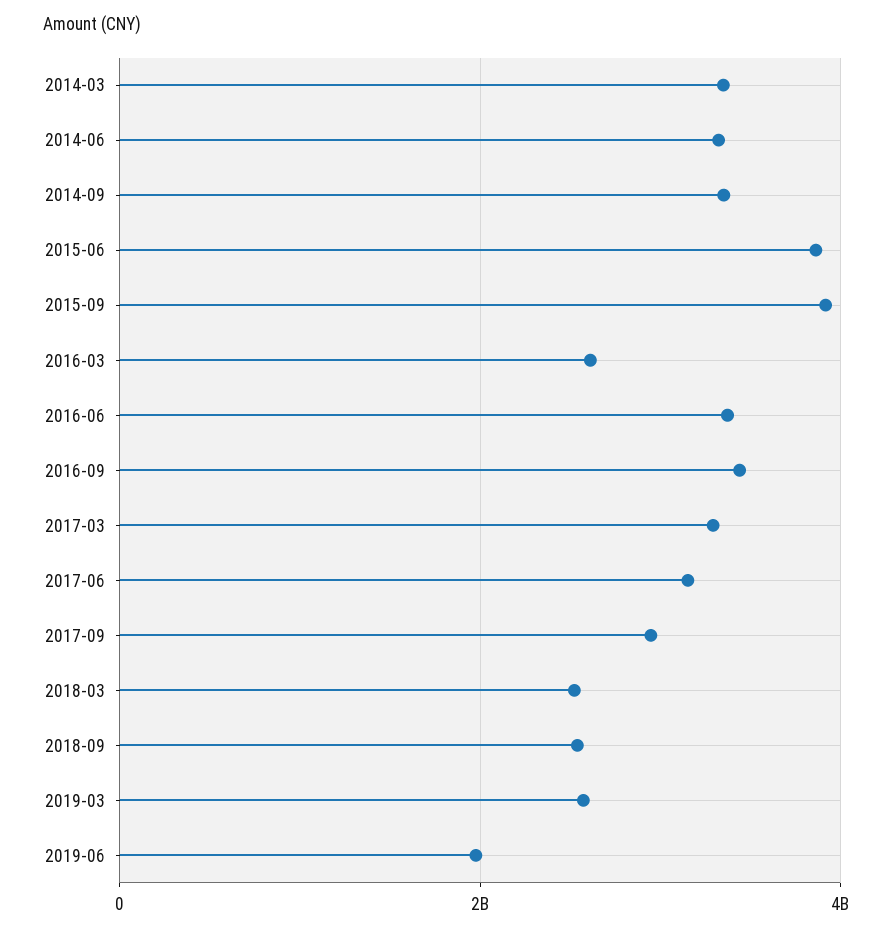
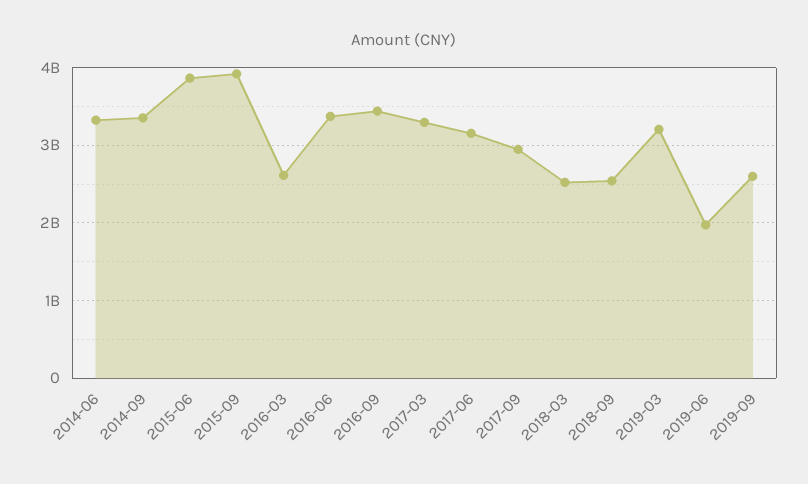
2014-03: 3400000000 -> none
2019-03: 2600000000 -> 3200000000
2019-09: none -> 2600000000

